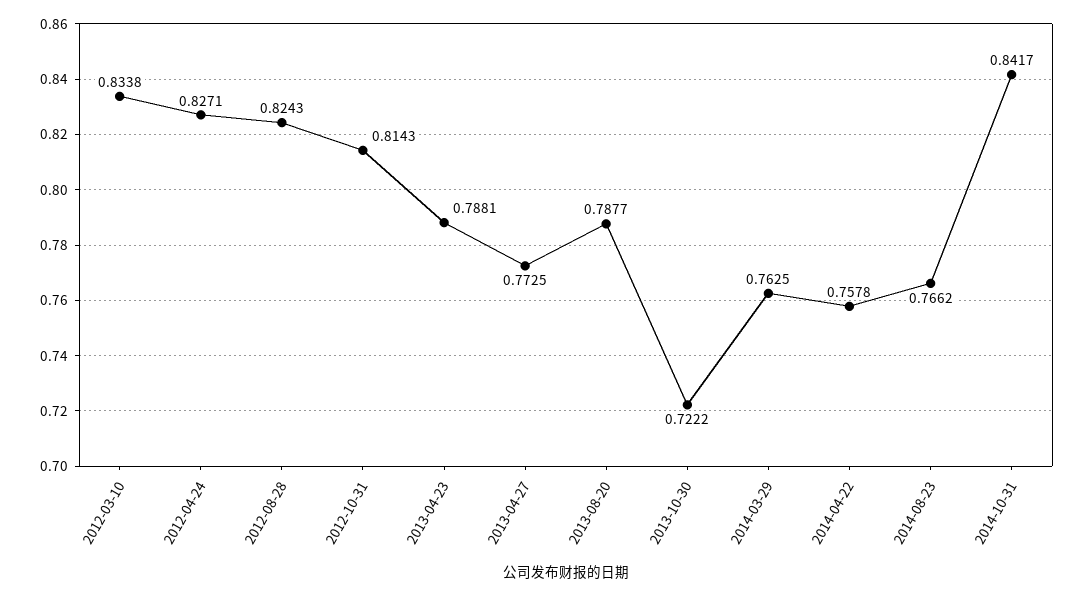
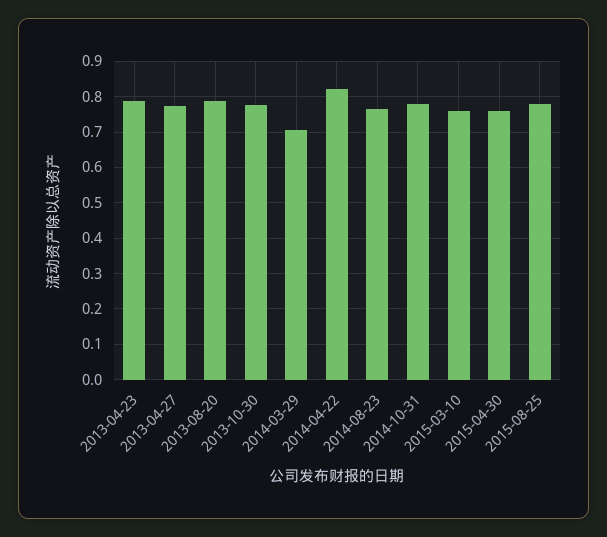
2012-03-10: 0.8338 -> none
2012-04-24: 0.8271 -> none
2012-08-28: 0.8243 -> none
2012-10-31: 0.8143 -> none
2013-10-30: 0.7222 -> 0.78
2014-03-29: 0.7625 -> 0.7
2014-04-22: 0.7578 -> 0.82
2014-10-31: 0.8417 -> 0.78
2015-03-10: none -> 0.76
2015-04-30: none -> 0.76
2015-08-25: none -> 0.78

